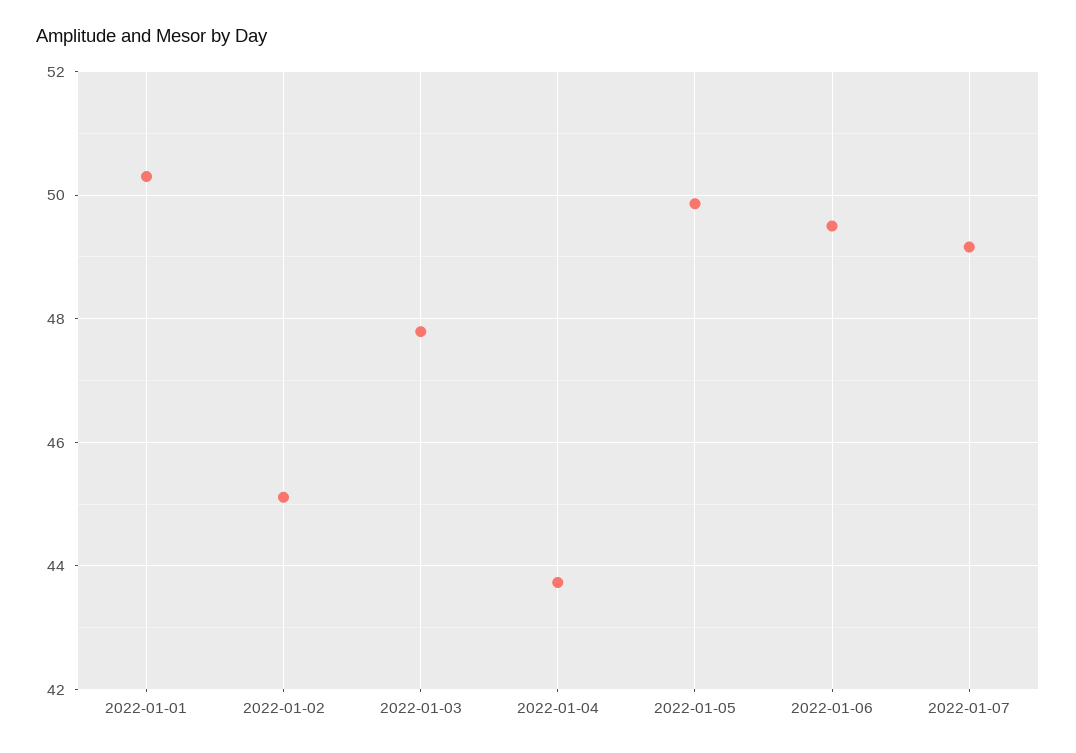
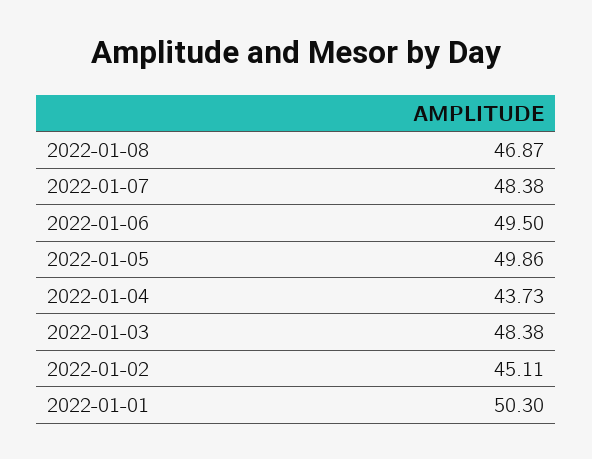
2022-01-03: 47.8 -> 48.38
2022-01-07: 49.2 -> 48.38
2022-01-08: none -> 46.87

